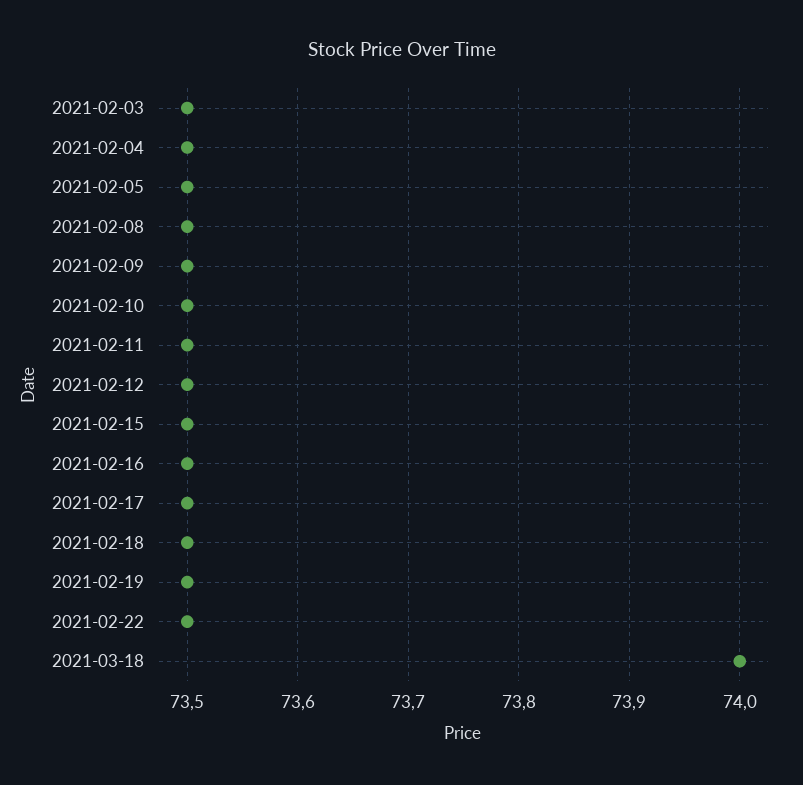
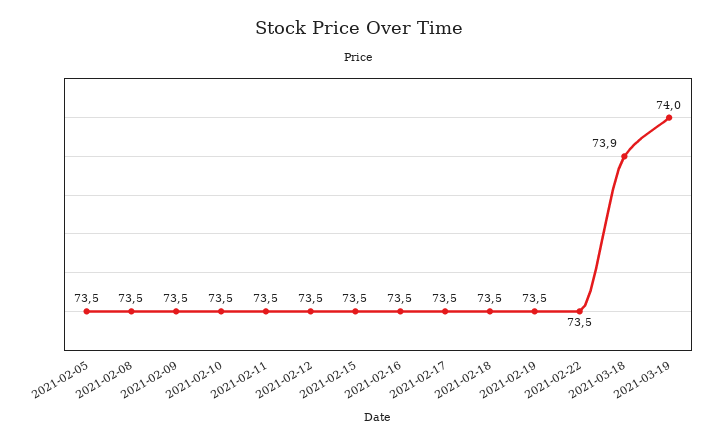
2021-02-03: 73.5 -> none
2021-02-04: 73.5 -> none
2021-03-18: 74 -> 73.9
2021-03-19: none -> 74

